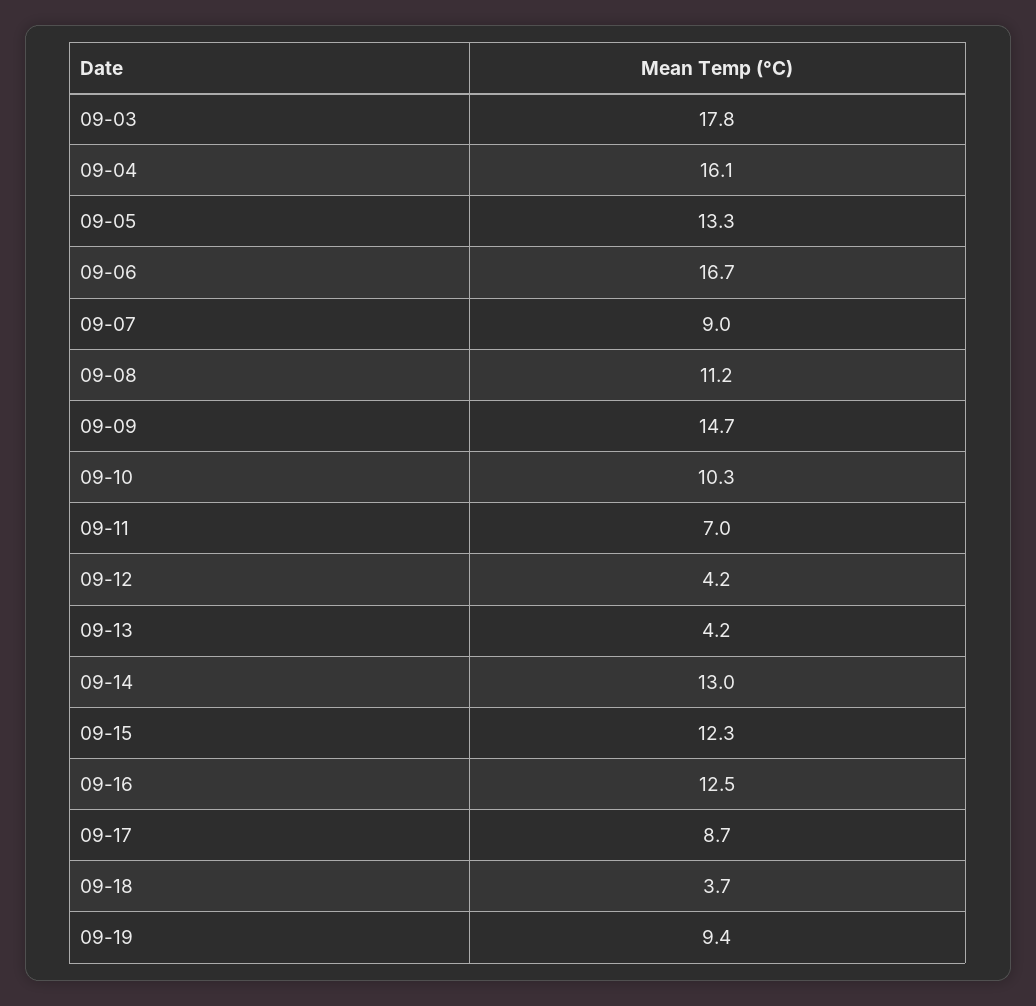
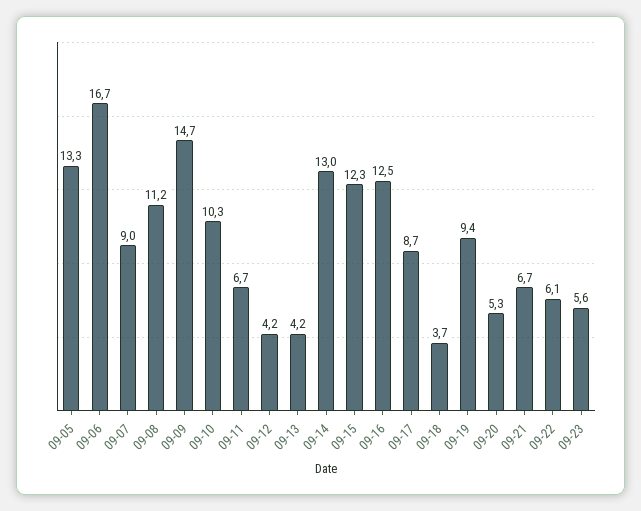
09-03: 17.8 -> none
09-04: 16.1 -> none
09-11: 7 -> 6.7
09-20: none -> 5.3
09-21: none -> 6.7
09-22: none -> 6.1
09-23: none -> 5.6

